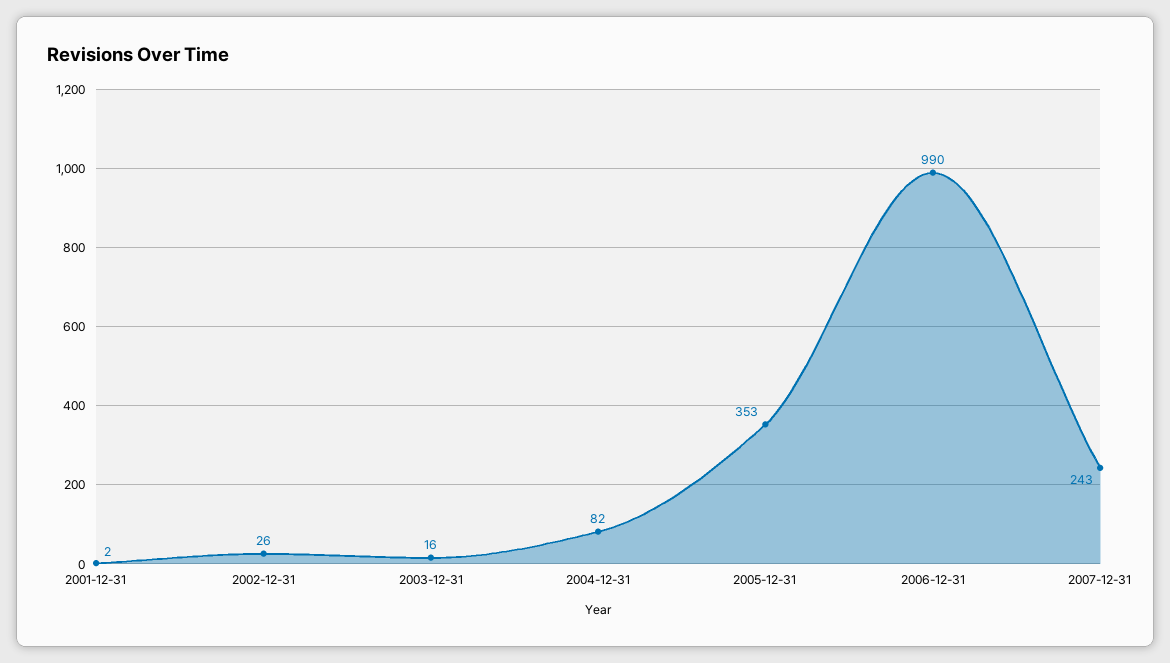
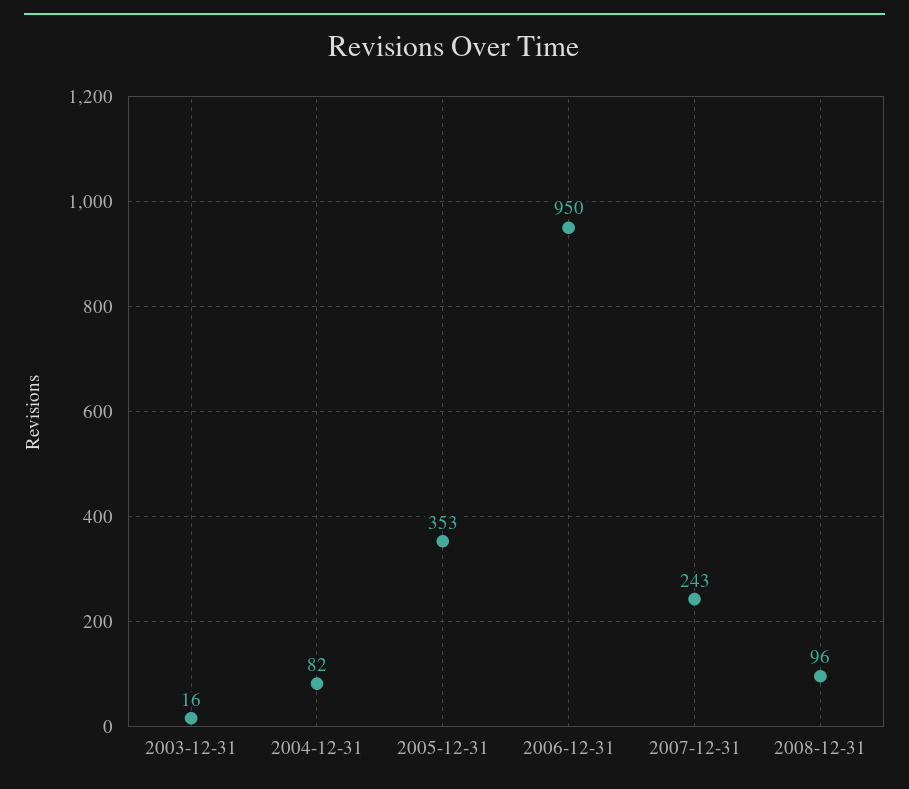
2001-12-31: 2 -> none
2002-12-31: 26 -> none
2006-12-31: 990 -> 950
2008-12-31: none -> 96

